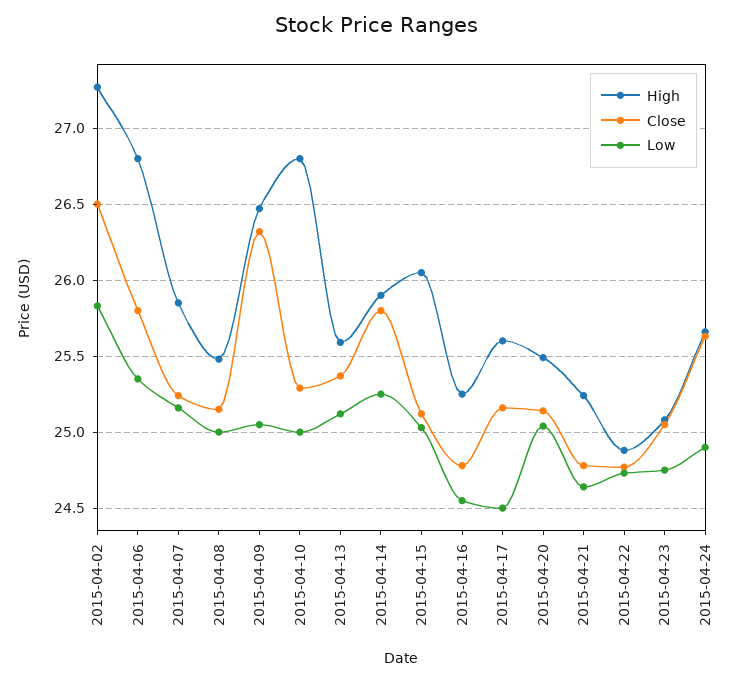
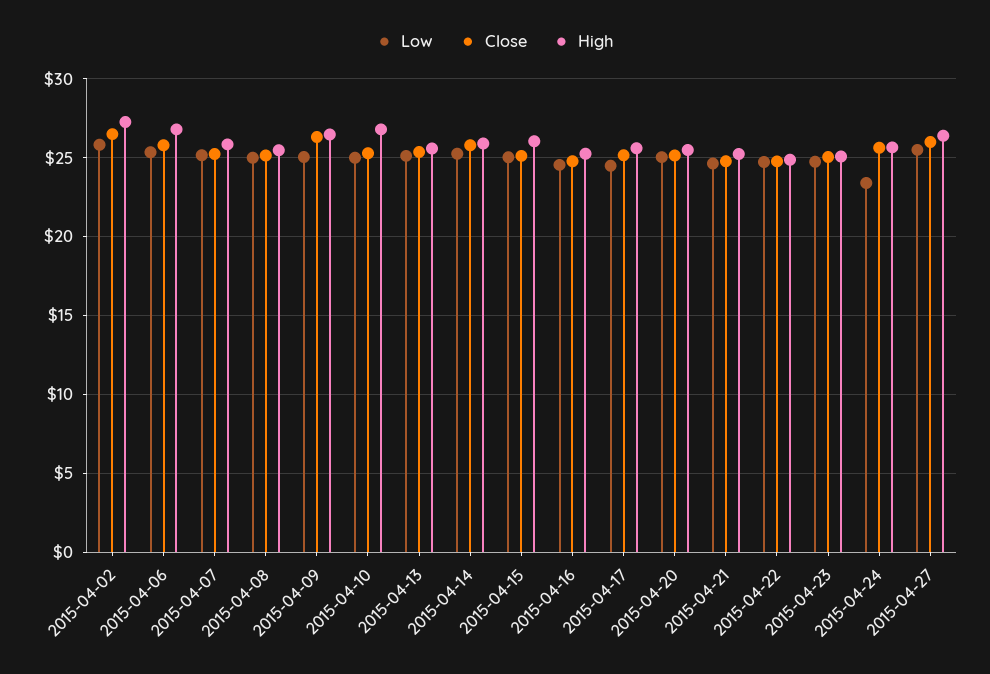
Low, 2015-04-24: 24.9 -> 23.5
Low, 2015-04-27: none -> 25.5
Close, 2015-04-27: none -> 26
High, 2015-04-27: none -> 26.5

